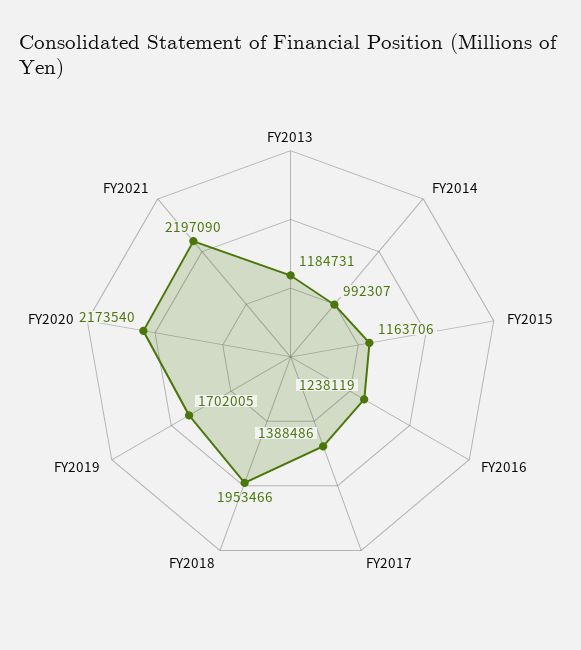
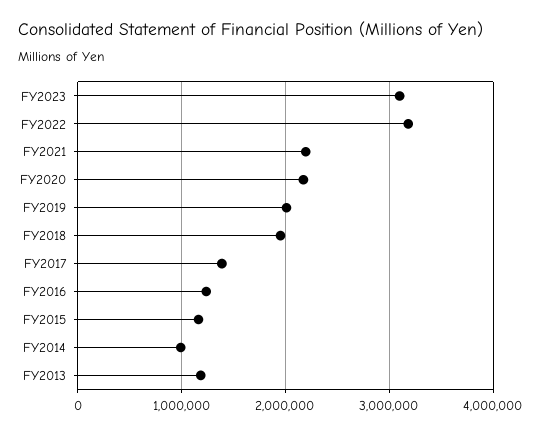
FY2019: 1702005 -> 2000000
FY2023: none -> 3100000
FY2022: none -> 3200000

